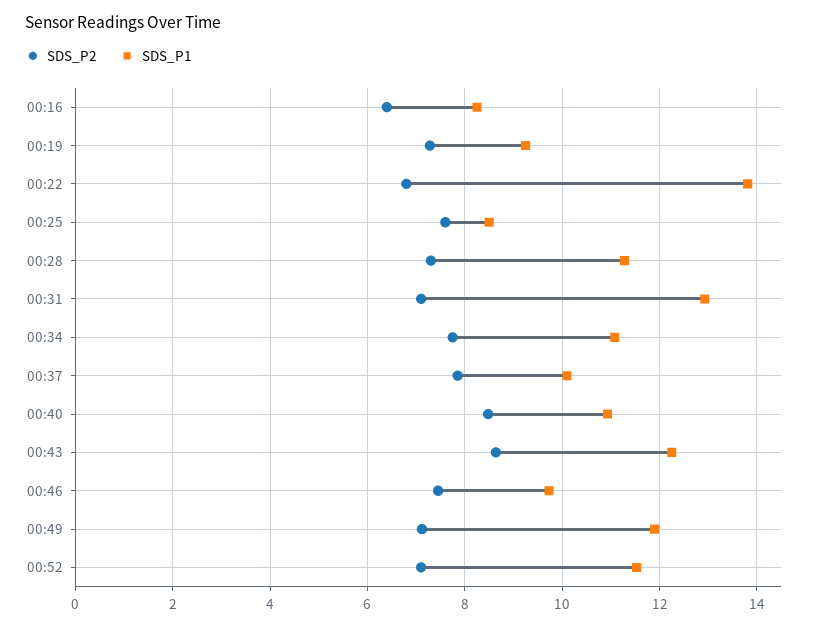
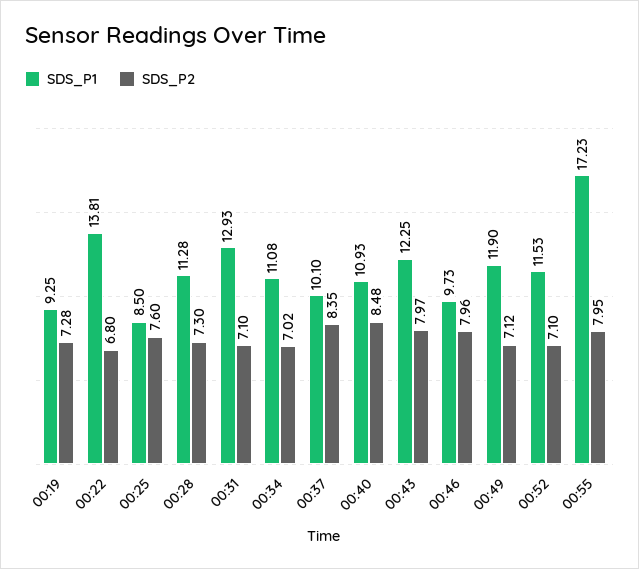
SDS_P2, 00:16: 6.4 -> none
SDS_P1, 00:16: 8.2 -> none
SDS_P2, 00:34: 7.8 -> 7.02
SDS_P2, 00:37: 7.8 -> 8.35
SDS_P2, 00:43: 8.6 -> 7.97
SDS_P2, 00:46: 7.4 -> 7.96
SDS_P1, 00:55: none -> 17.23
SDS_P2, 00:55: none -> 7.95

